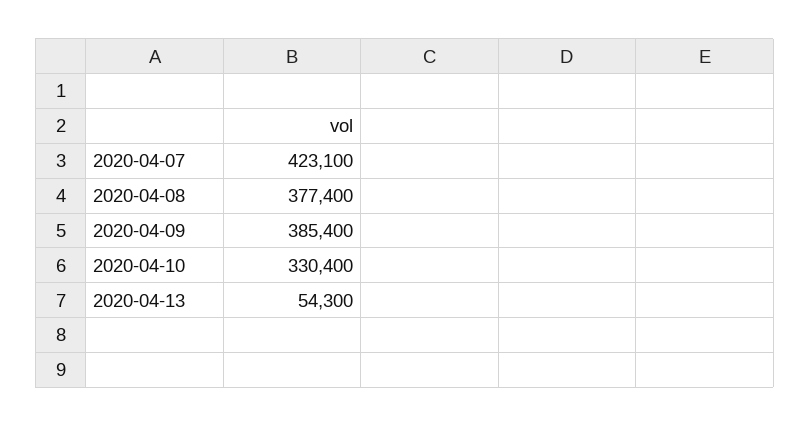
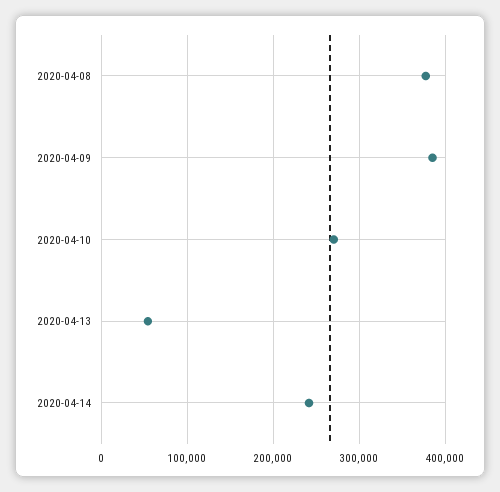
2020-04-07: 423100 -> none
2020-04-10: 330400 -> 270000
2020-04-14: none -> 240000

